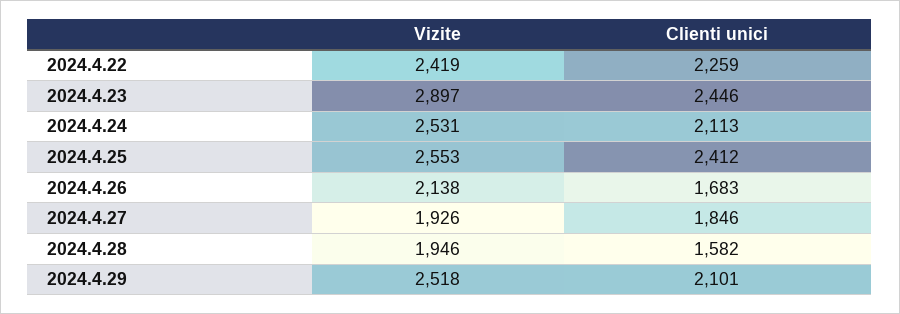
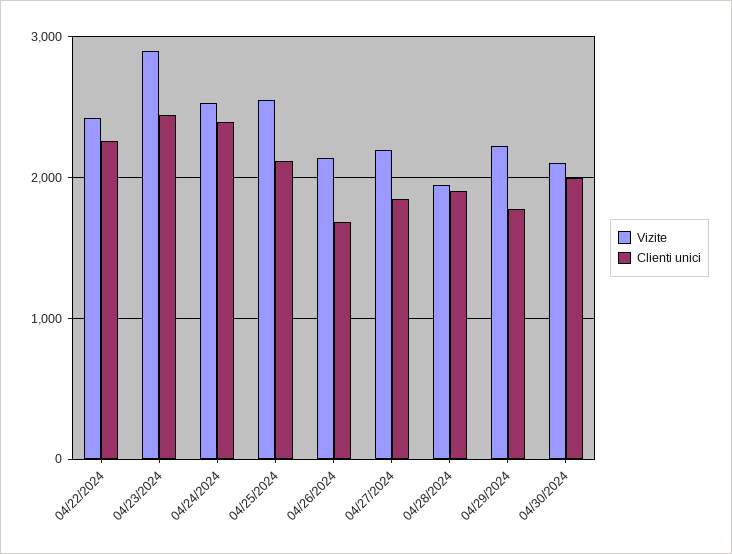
Clienti unici, 2024.4.24: 2113 -> 2400
Clienti unici, 2024.4.25: 2412 -> 2100
Vizite, 2024.4.27: 1926 -> 2200
Clienti unici, 2024.4.28: 1582 -> 1900
Vizite, 2024.4.29: 2518 -> 2200
Clienti unici, 2024.4.29: 2101 -> 1800
Vizite, 04/30/2024: none -> 2100
Clienti unici, 04/30/2024: none -> 2000

